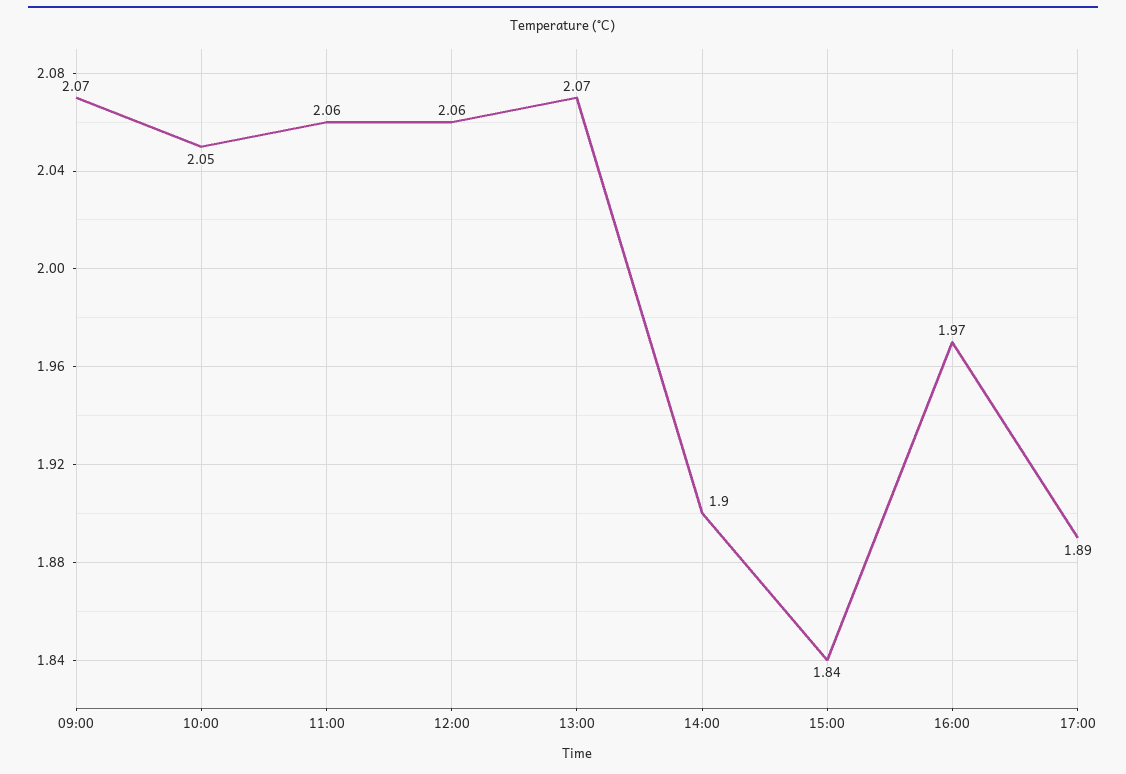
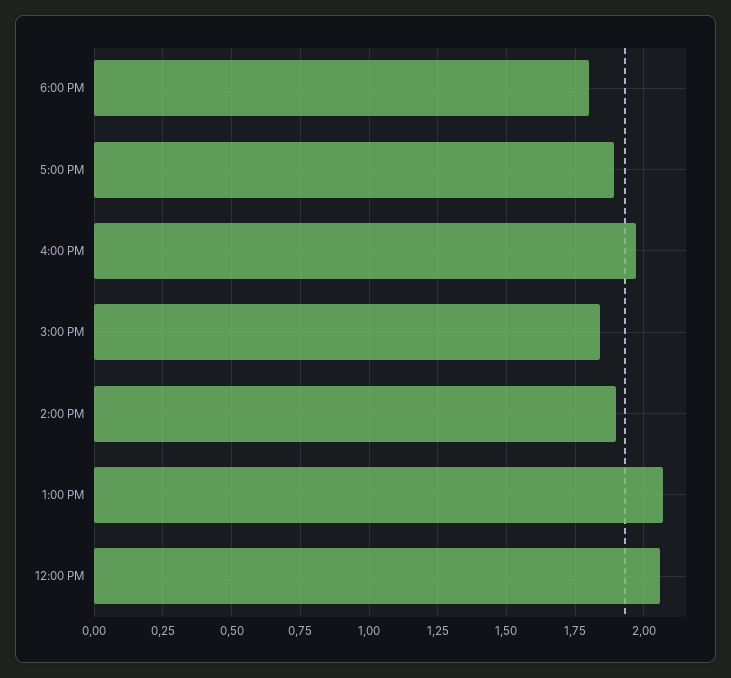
09:00: 2.07 -> none
10:00: 2.05 -> none
11:00: 2.06 -> none
6:00 PM: none -> 1.8

